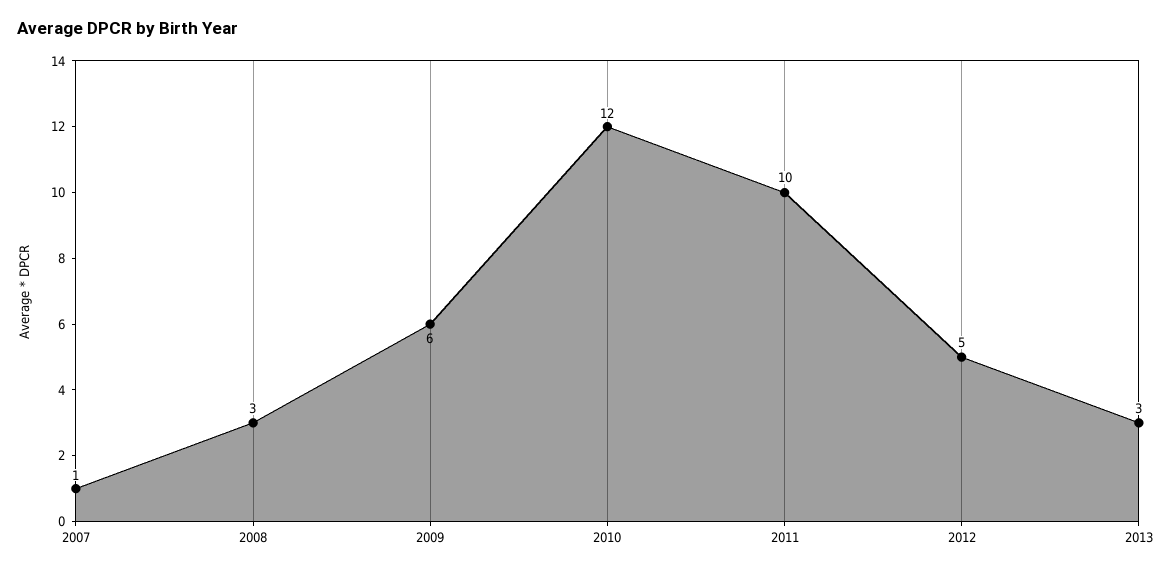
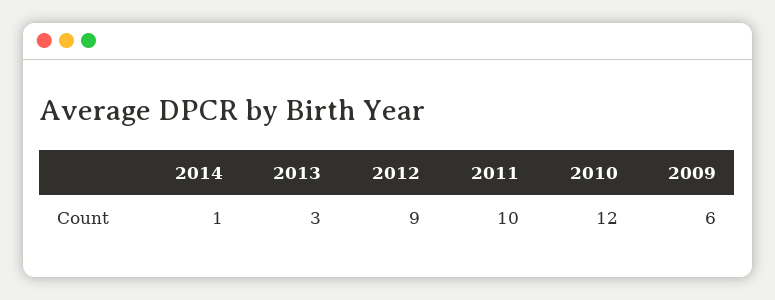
2007: 1 -> none
2008: 3 -> none
2012: 5 -> 9
2014: none -> 1

